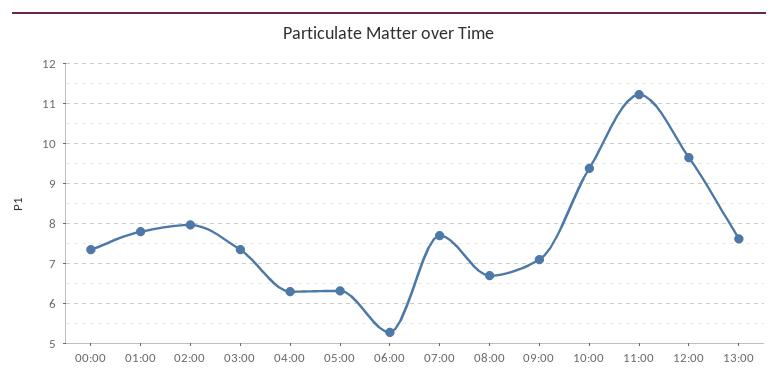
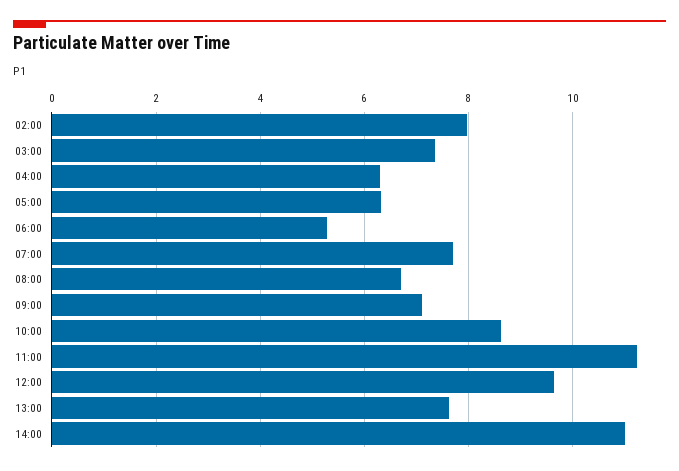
00:00: 7.4 -> none
01:00: 7.8 -> none
10:00: 9.4 -> 8.6
14:00: none -> 11

